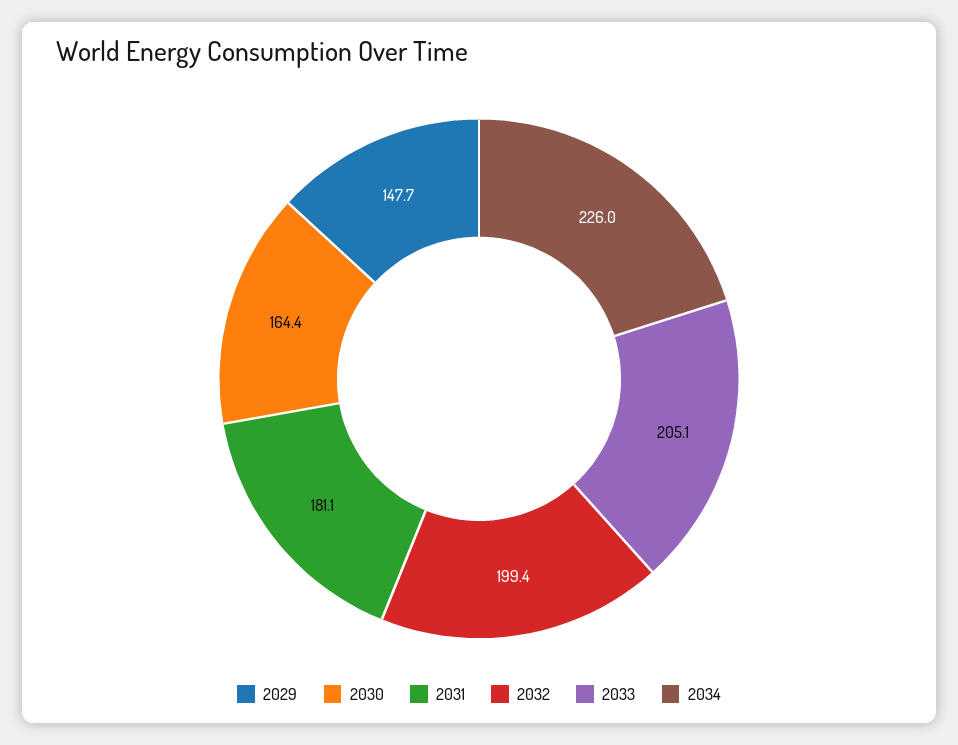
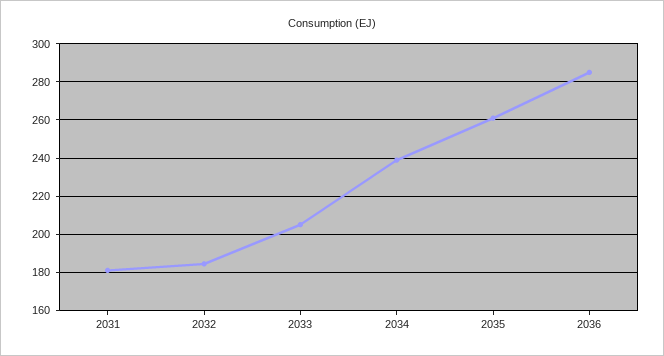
2029: 147.7 -> none
2030: 164.4 -> none
2032: 199.4 -> 185
2034: 226 -> 240
2035: none -> 260
2036: none -> 285

